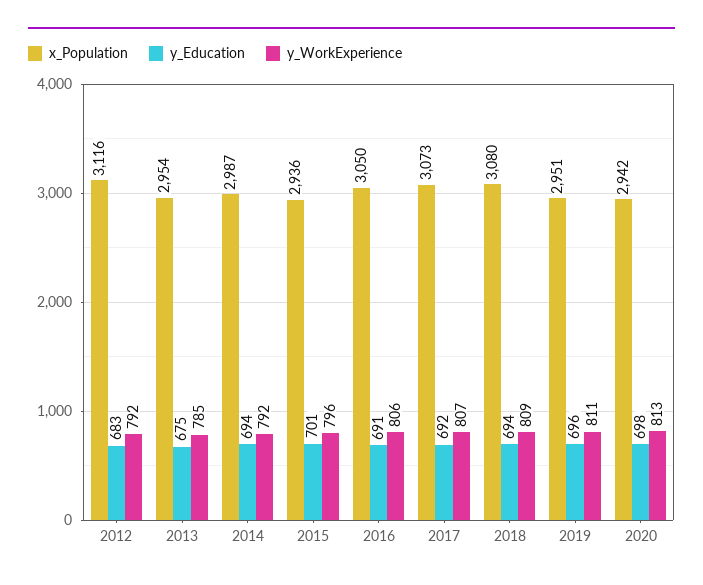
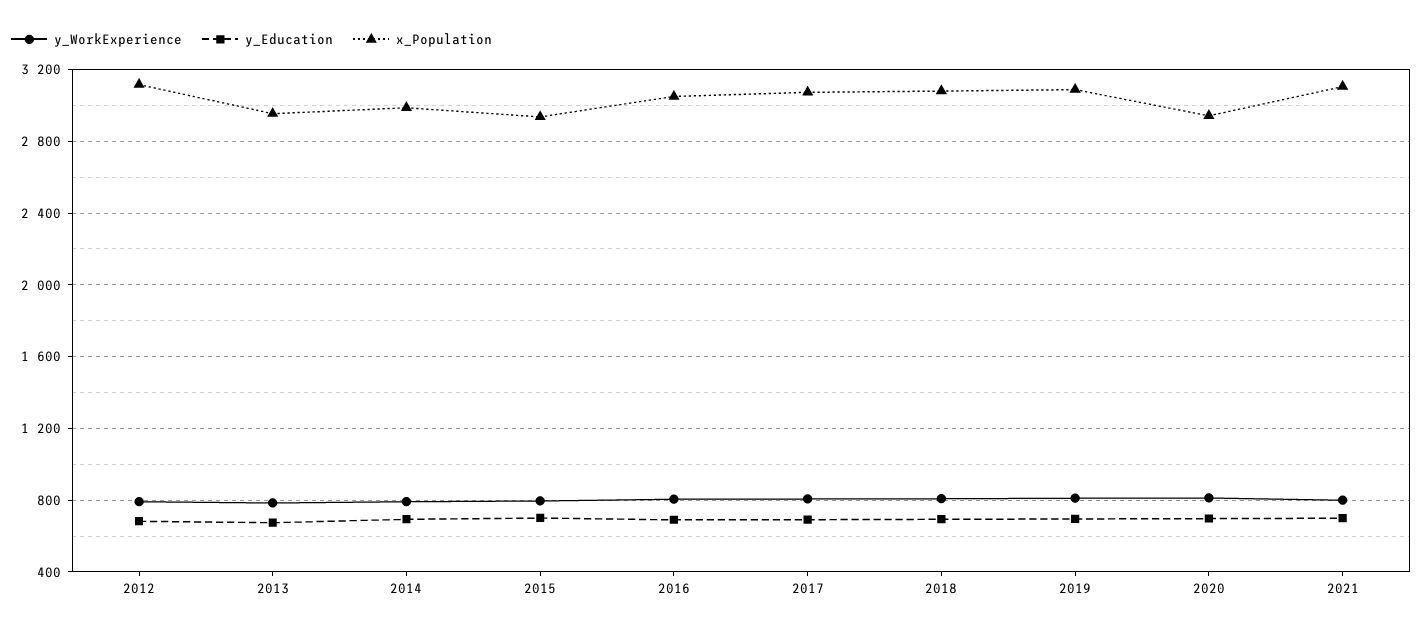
x_Population, 2019: 2951 -> 3100
y_WorkExperience, 2021: none -> 800
y_Education, 2021: none -> 700
x_Population, 2021: none -> 3100

